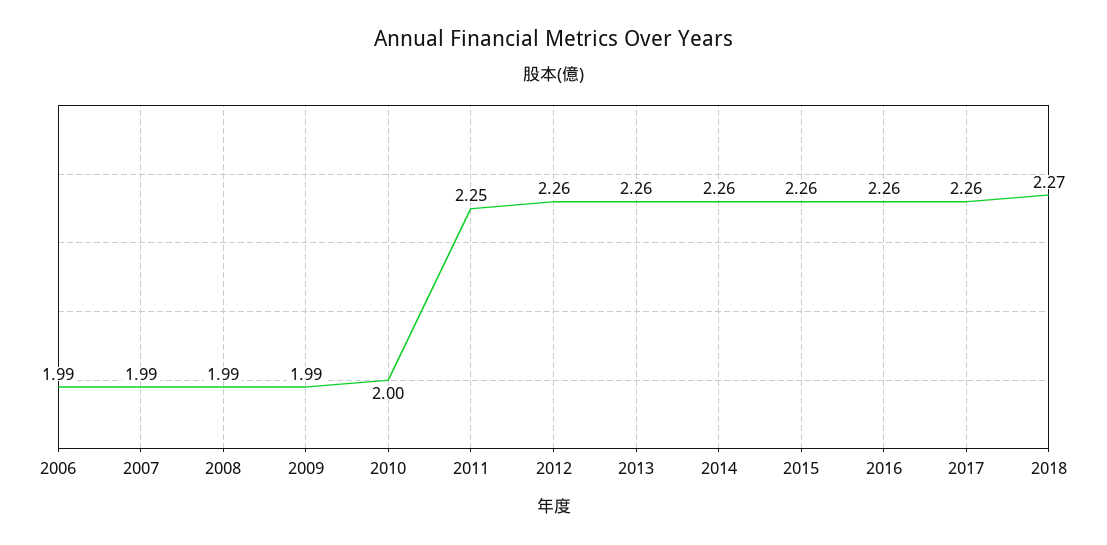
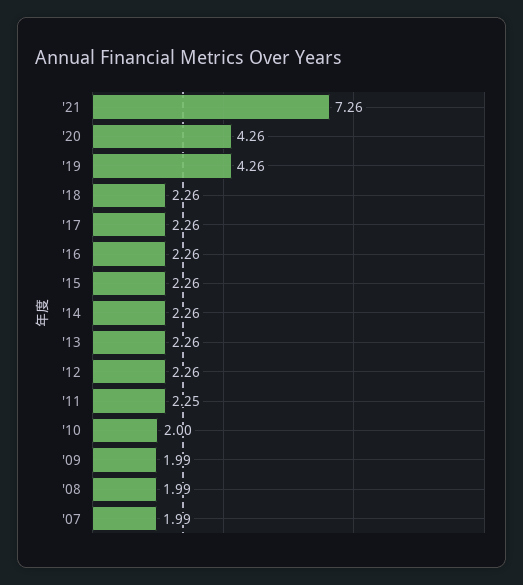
2006: 1.99 -> none
2018: 2.27 -> 2.26
'21: none -> 7.26
'20: none -> 4.26
'19: none -> 4.26

